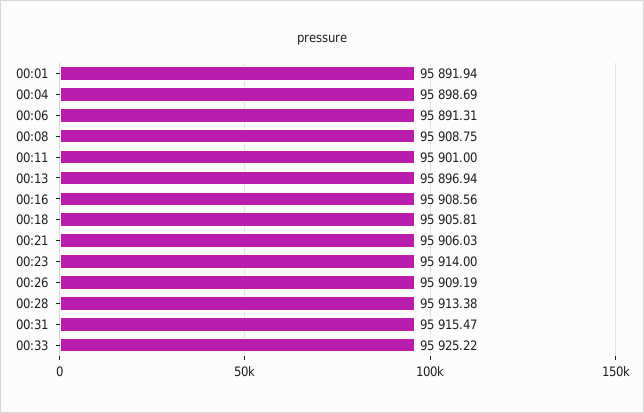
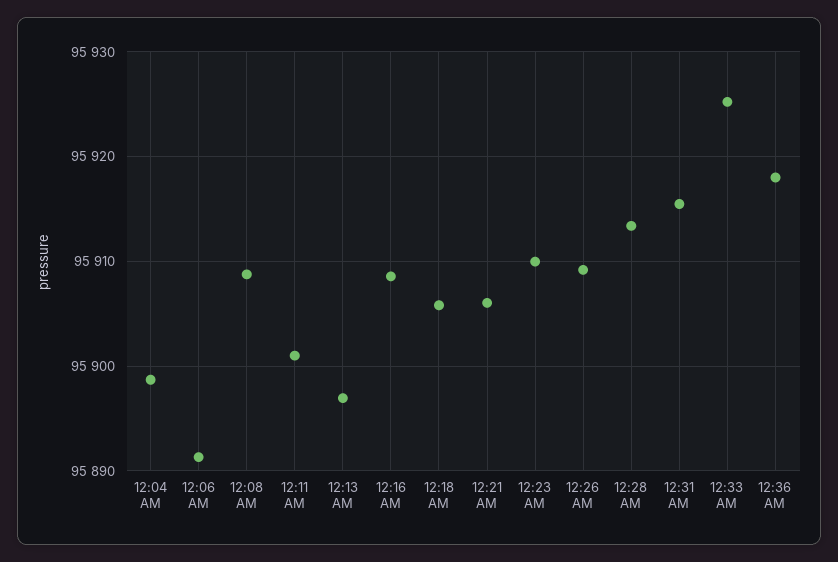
00:01: 95891.94 -> none
00:23: 95914 -> 95910
12:36 AM: none -> 95918

